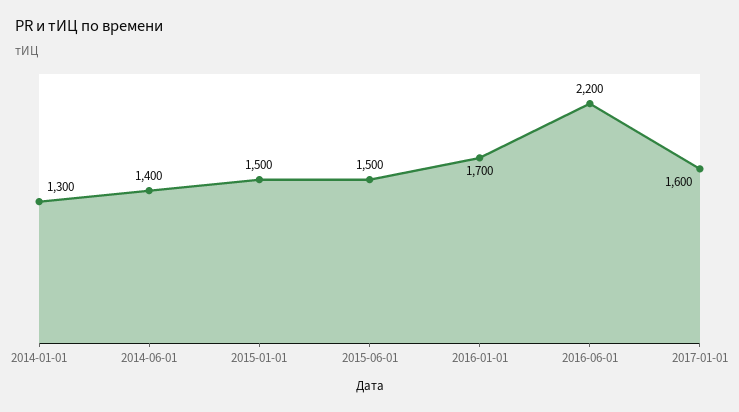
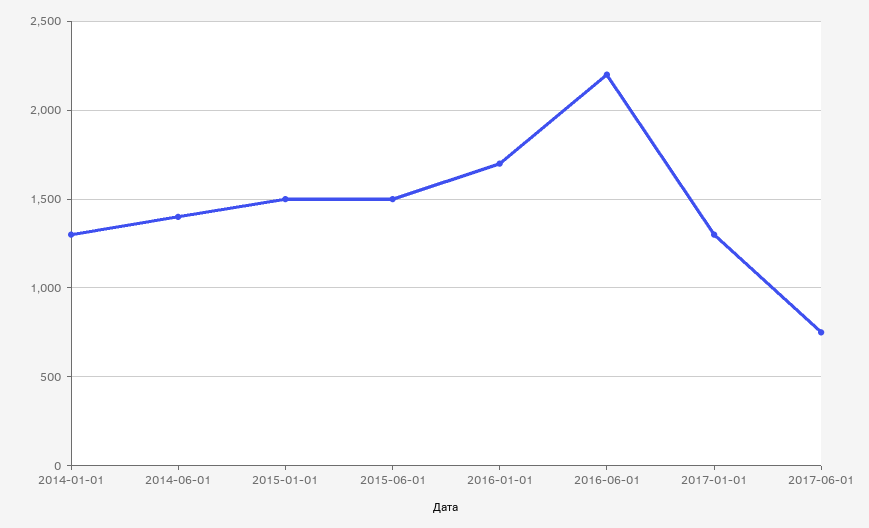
2017-01-01: 1600 -> 1300
2017-06-01: none -> 750

